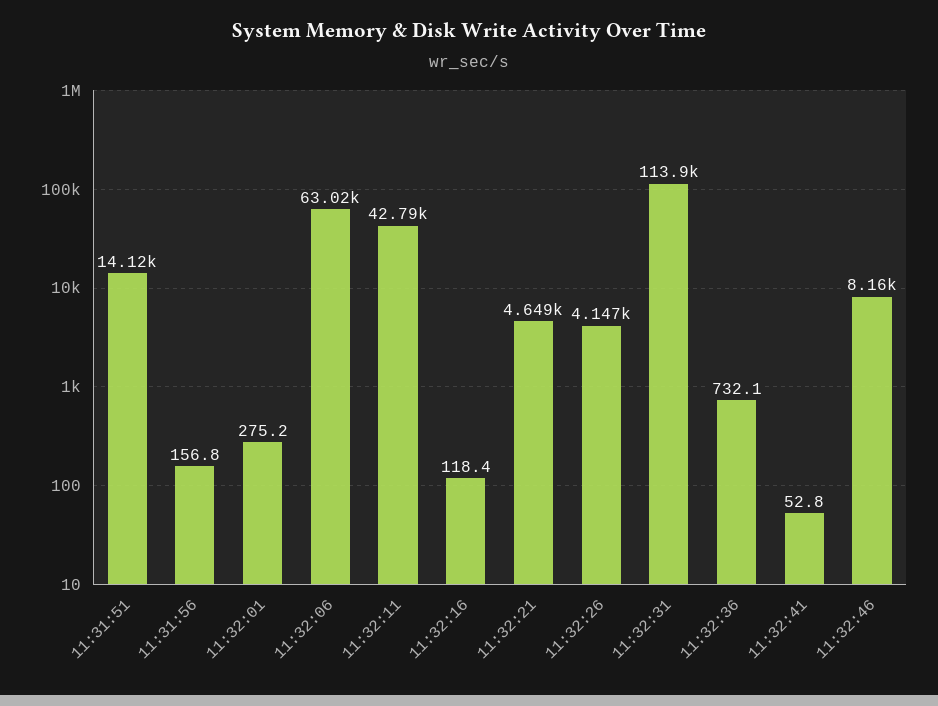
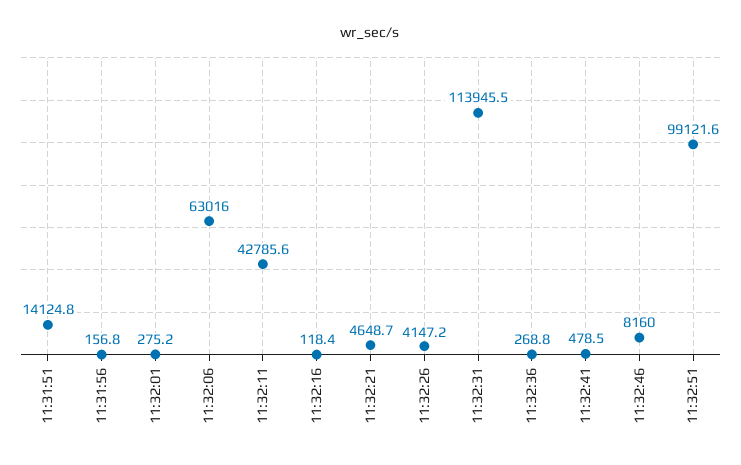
11:32:36: 732.1 -> 268.8
11:32:41: 52.8 -> 478.5
11:32:51: none -> 99121.6

